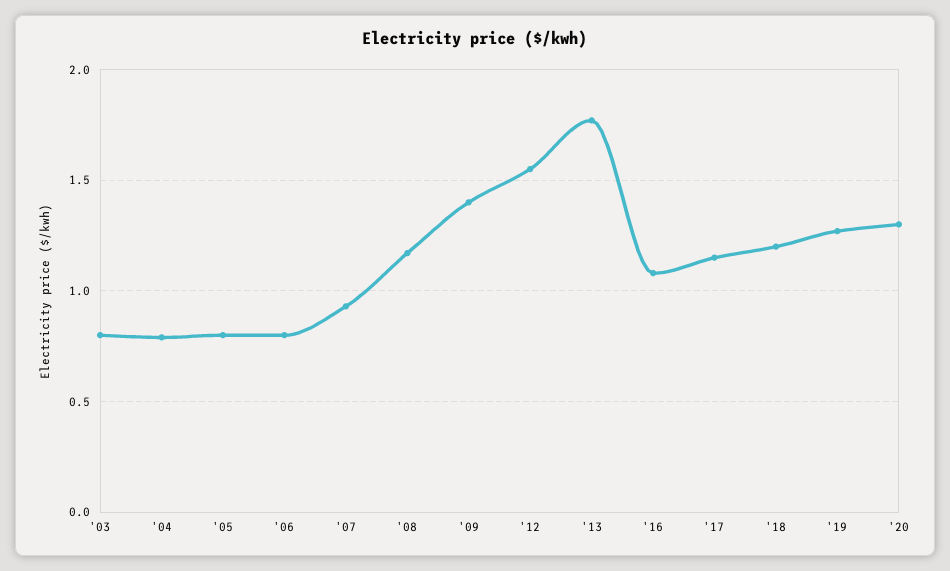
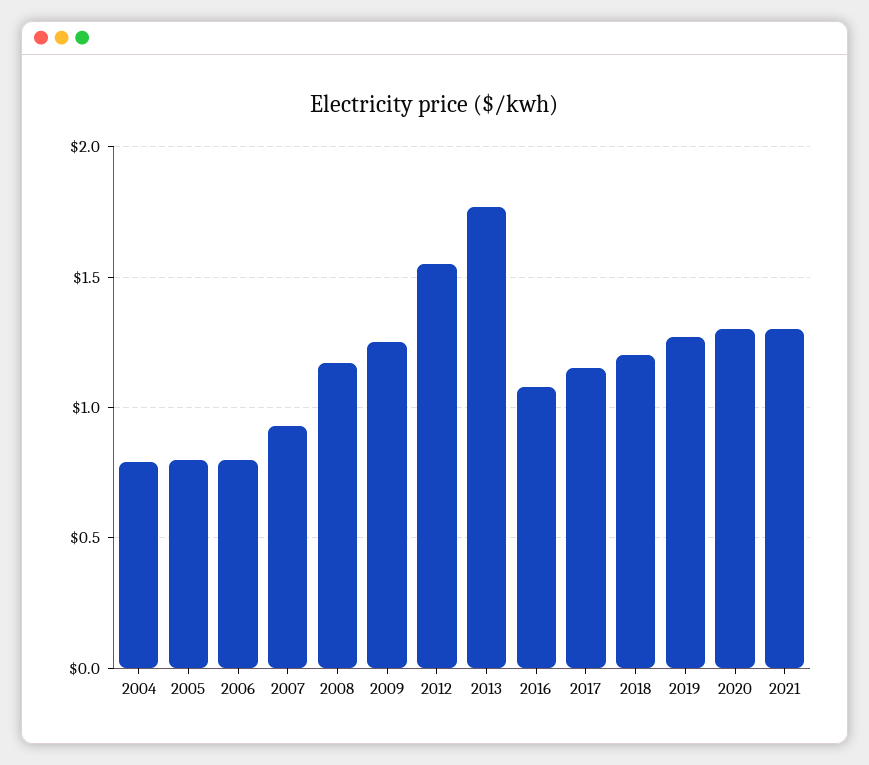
'03: 0.8 -> none
'09: 1.4 -> 1.25
2021: none -> 1.3

